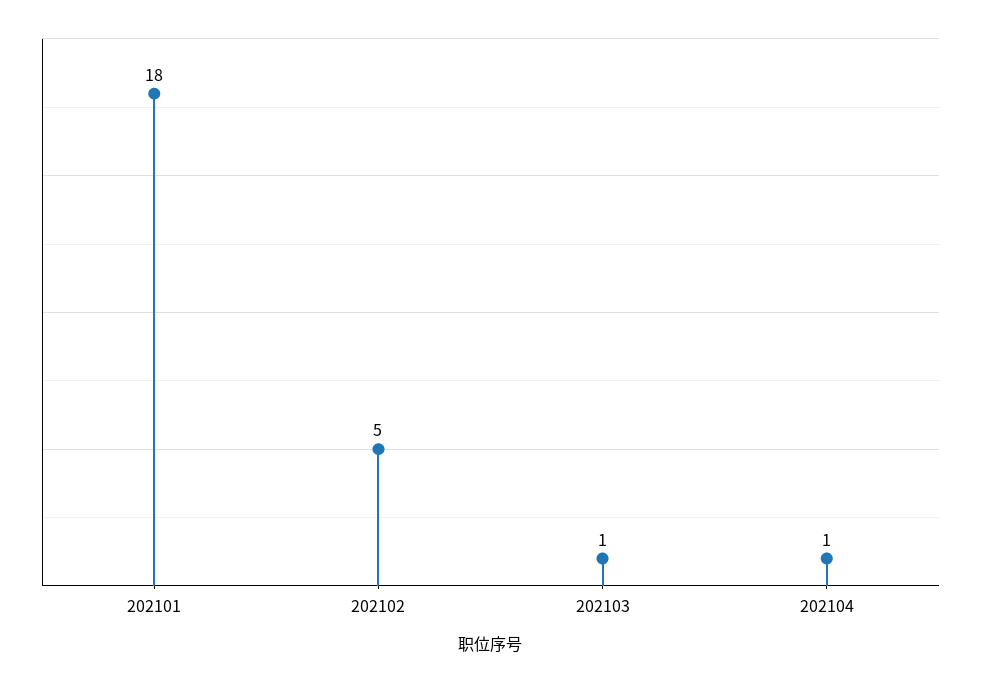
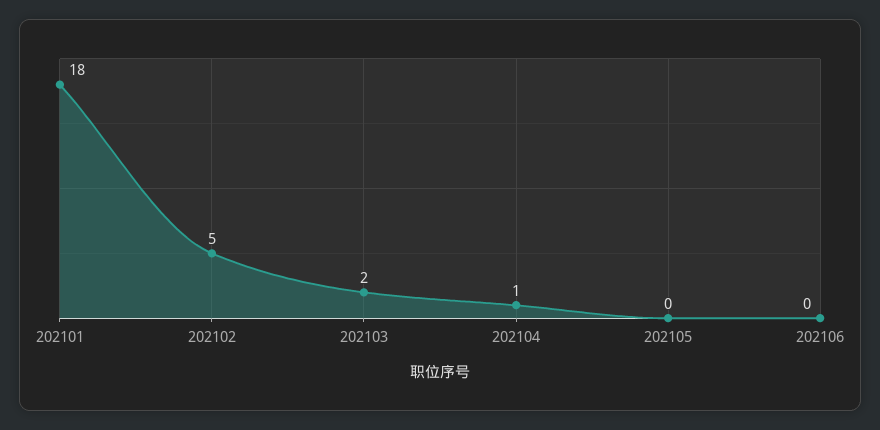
202103: 1 -> 2
202105: none -> 0
202106: none -> 0

